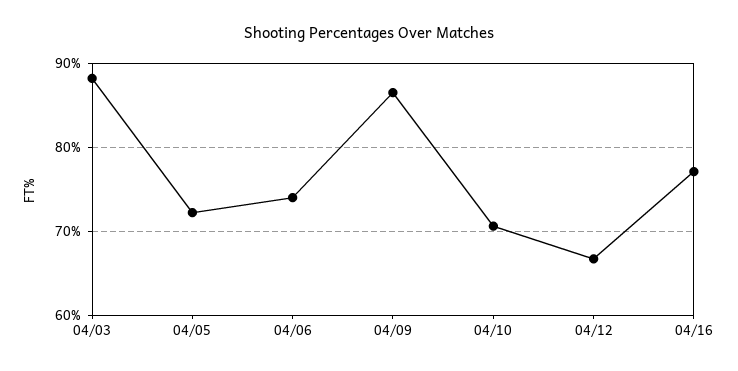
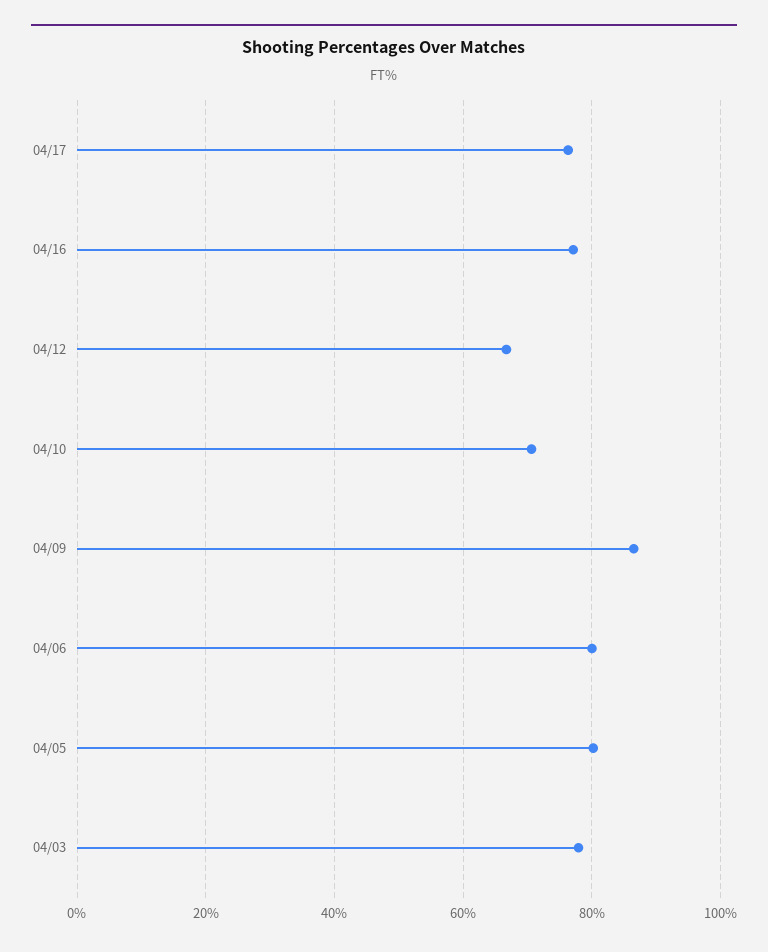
04/03: 88 -> 78
04/05: 72 -> 80
04/06: 74 -> 80
04/17: none -> 76

